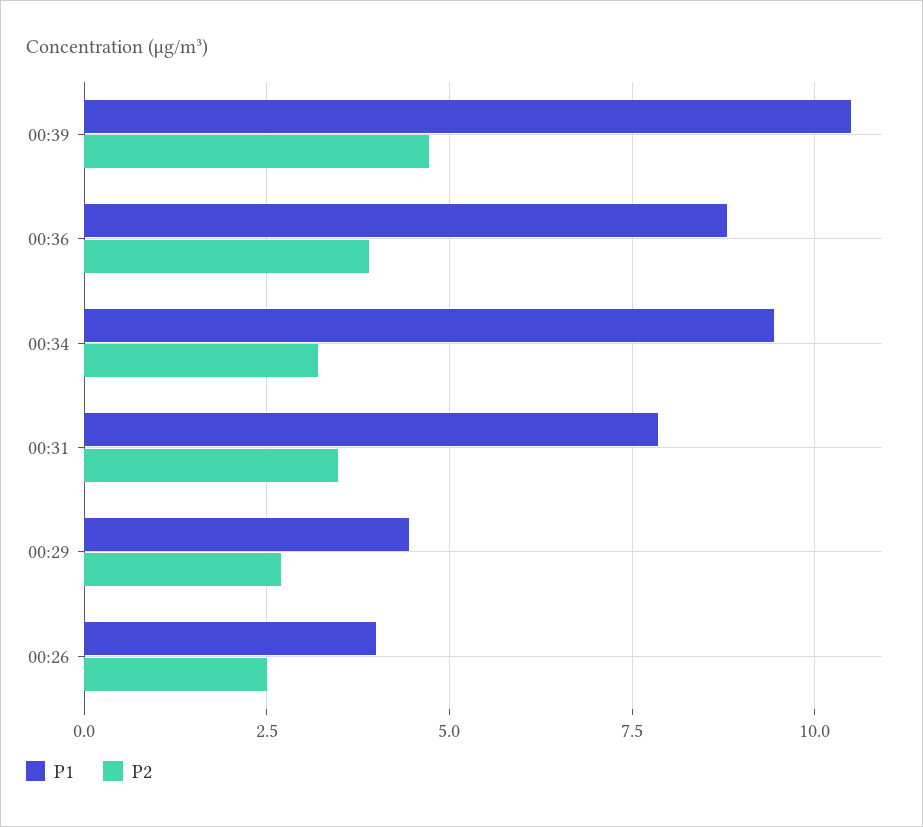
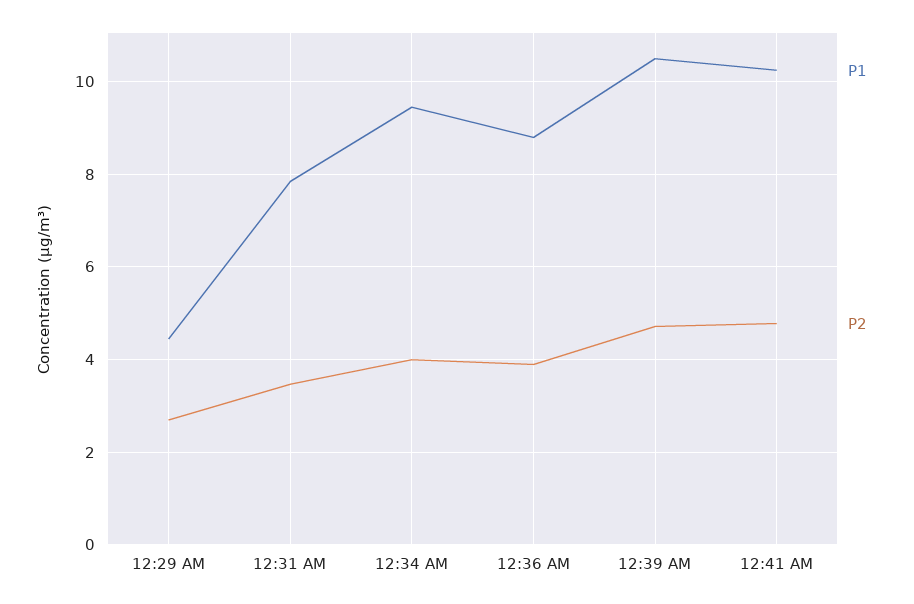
P2, 00:34: 3.25 -> 4
P1, 00:26: 4 -> none
P2, 00:26: 2.5 -> none
P1, 12:41 AM: none -> 10.2
P2, 12:41 AM: none -> 4.8

